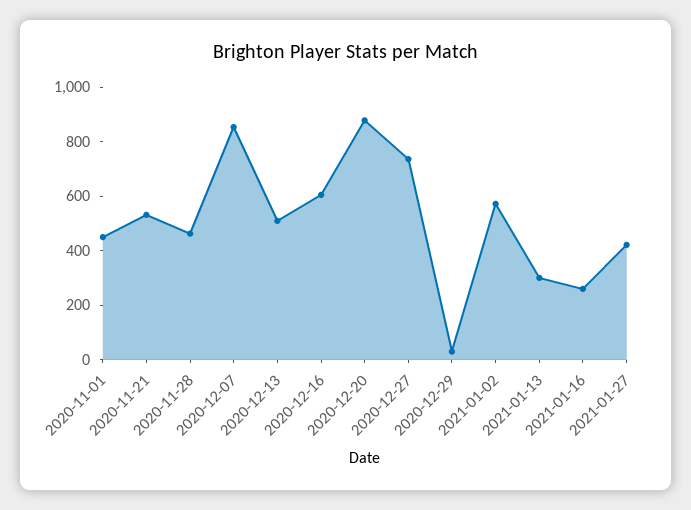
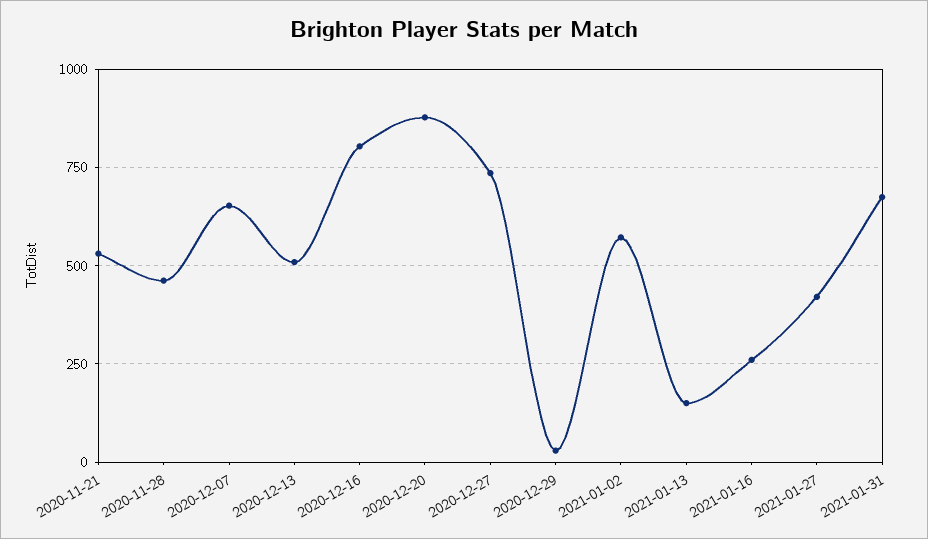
2020-11-01: 450 -> none
2020-12-07: 850 -> 650
2020-12-16: 600 -> 800
2021-01-13: 300 -> 150
2021-01-31: none -> 675

